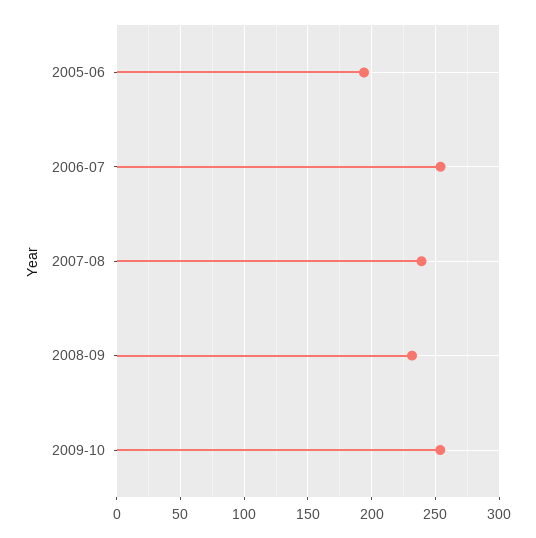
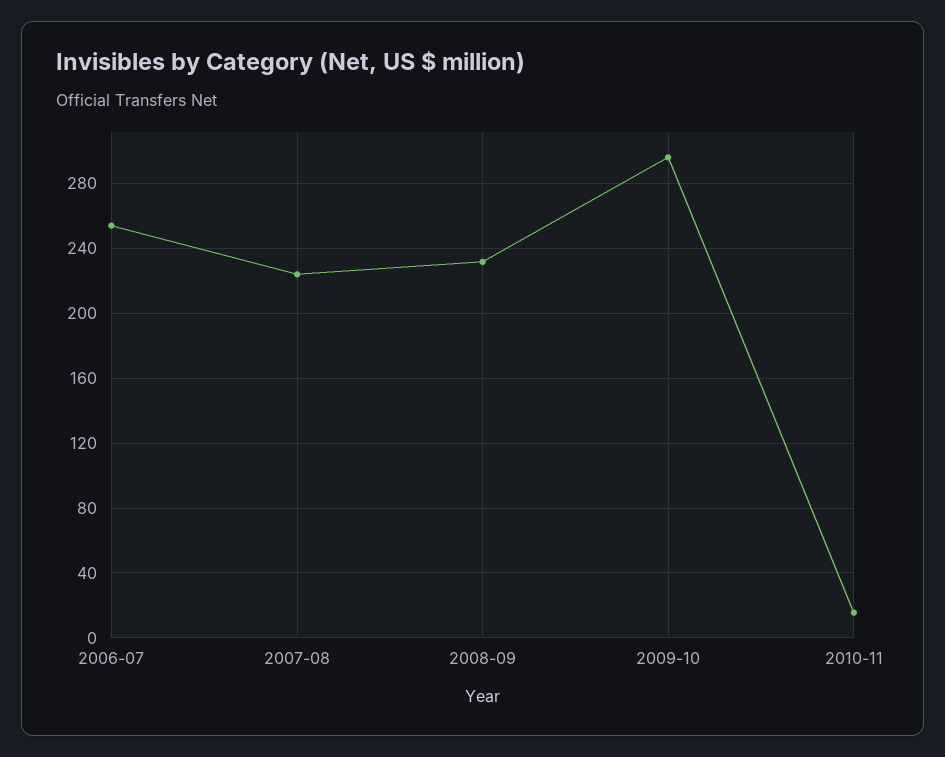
2005-06: 195 -> none
2007-08: 240 -> 225
2009-10: 255 -> 295
2010-11: none -> 15

